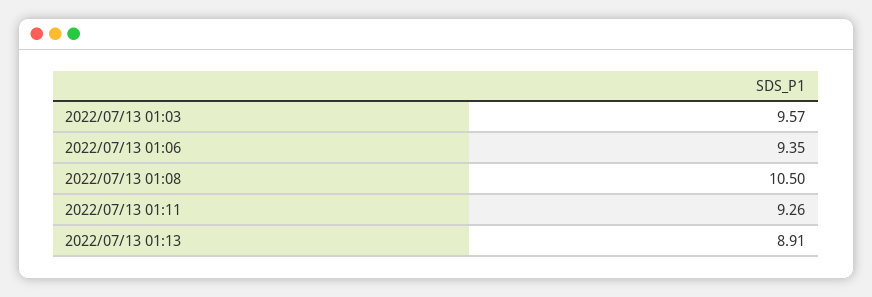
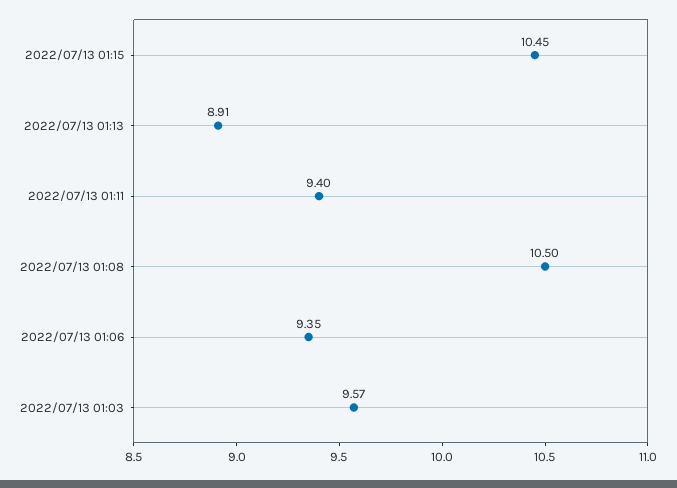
2022/07/13 01:11: 9.26 -> 9.4
2022/07/13 01:15: none -> 10.45

